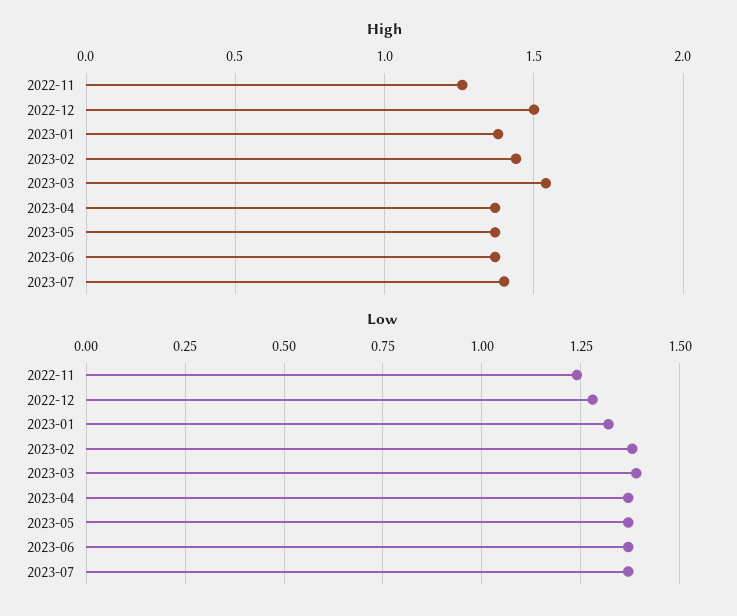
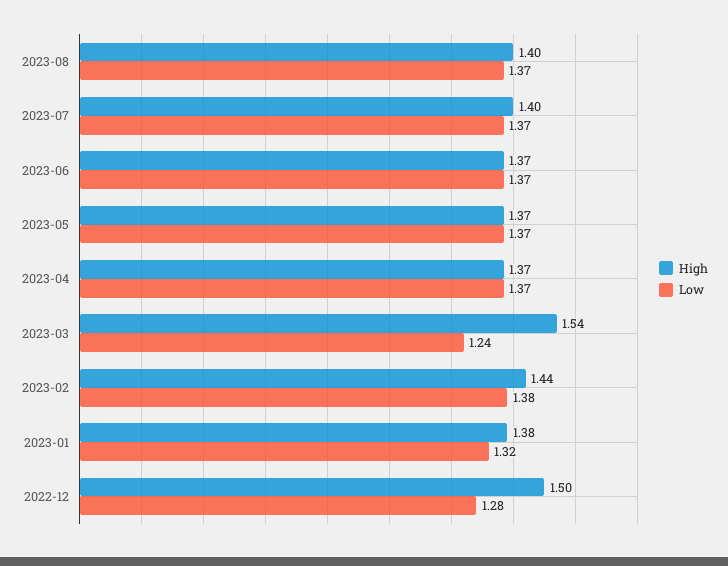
High, 2022-11: 1.25 -> none
Low, 2022-11: 1.25 -> none
Low, 2023-03: 1.4 -> 1.24
High, 2023-08: none -> 1.4
Low, 2023-08: none -> 1.37

